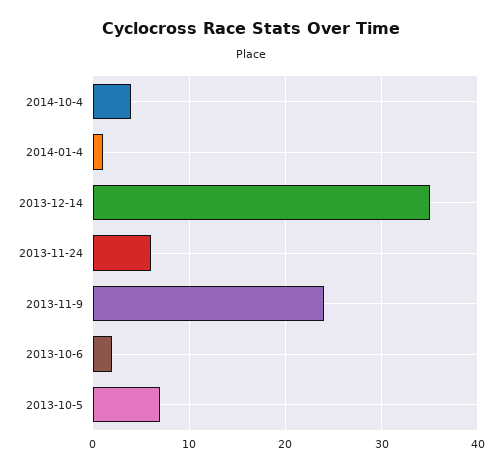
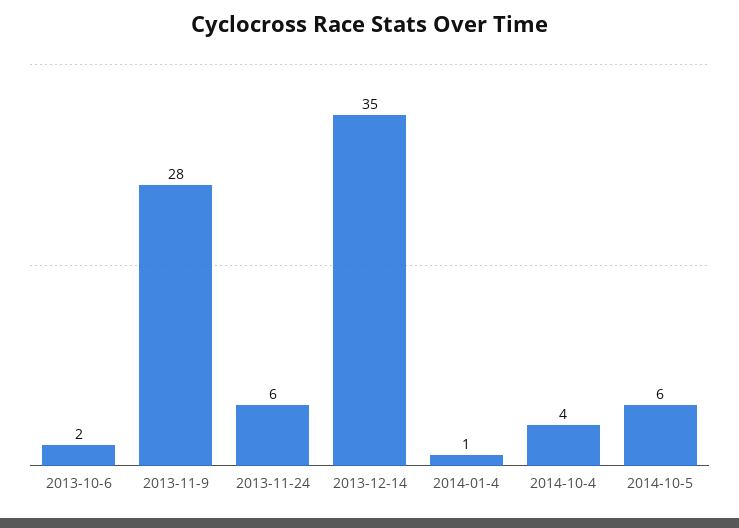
2013-11-9: 24 -> 28
2013-10-5: 7 -> none
2014-10-5: none -> 6

